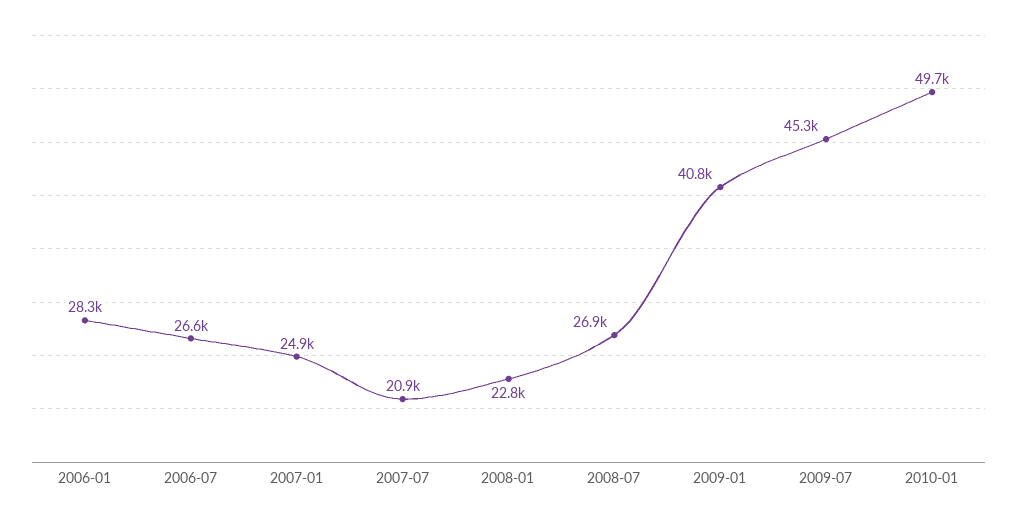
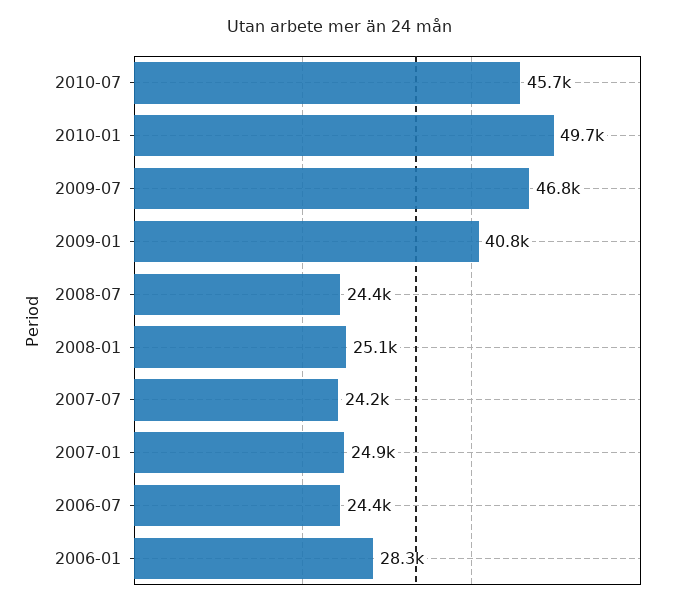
2006-07: 26600 -> 24400
2007-07: 20900 -> 24200
2008-01: 22800 -> 25100
2008-07: 26900 -> 24400
2009-07: 45300 -> 46800
2010-07: none -> 45700

